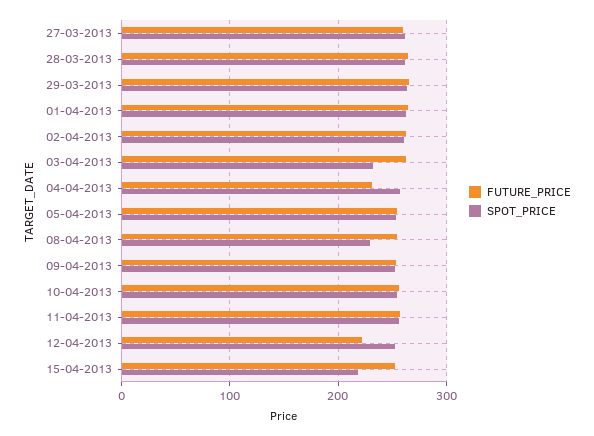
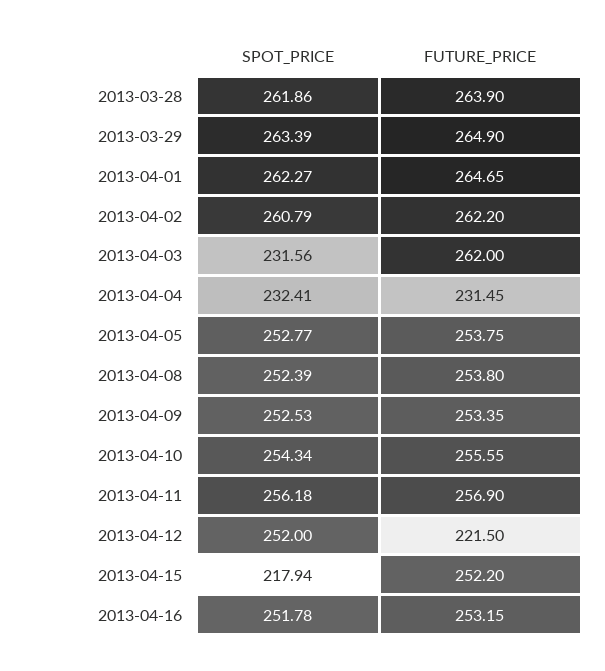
FUTURE_PRICE, 27-03-2013: 260 -> none
SPOT_PRICE, 27-03-2013: 260 -> none
SPOT_PRICE, 04-04-2013: 260 -> 232.41
SPOT_PRICE, 08-04-2013: 230 -> 252.39
SPOT_PRICE, 2013-04-16: none -> 251.78
FUTURE_PRICE, 2013-04-16: none -> 253.15

